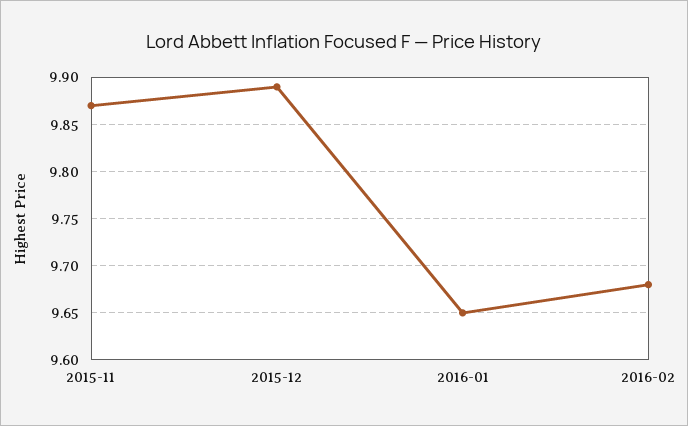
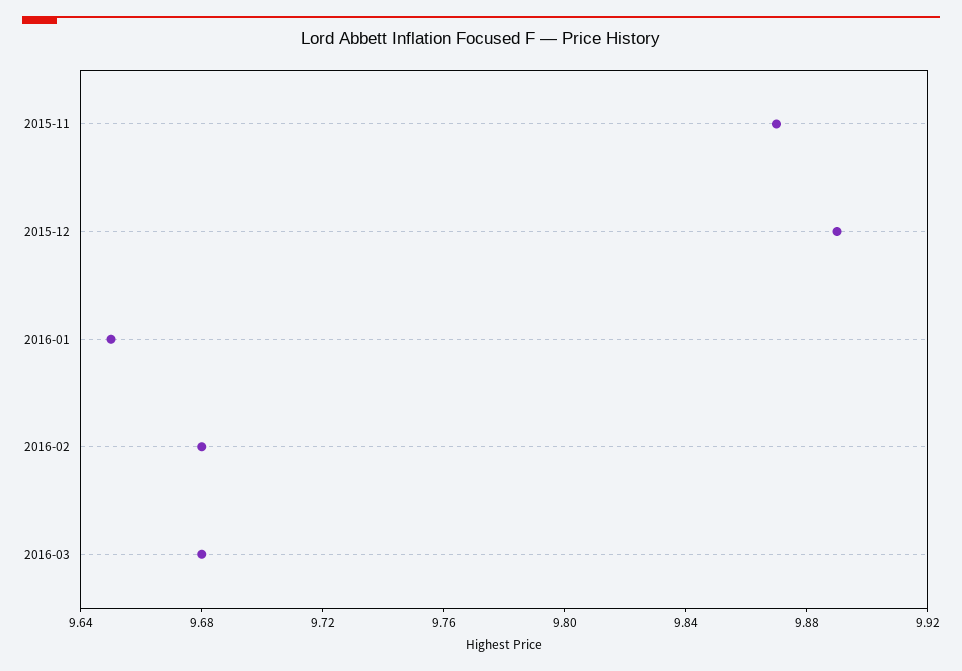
2016-03: none -> 9.68

